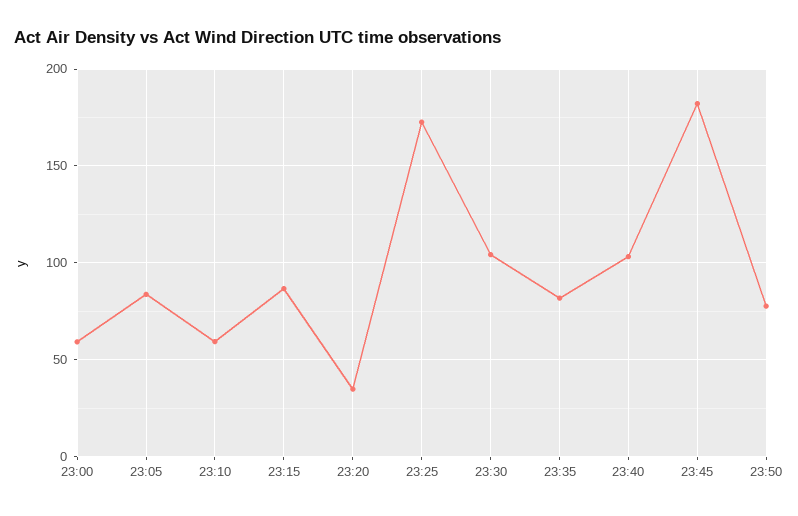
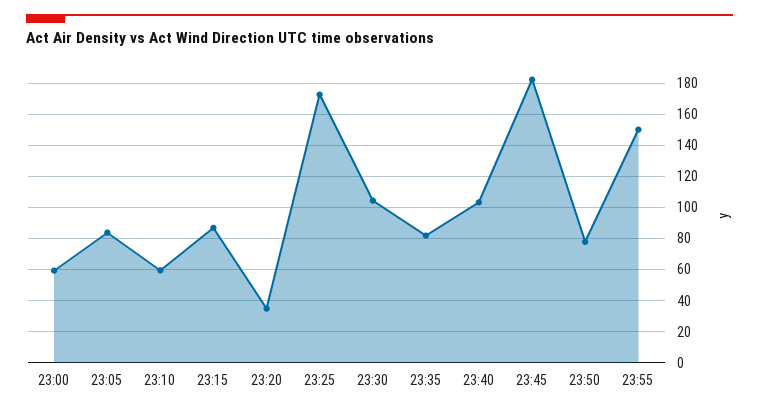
23:55: none -> 150

